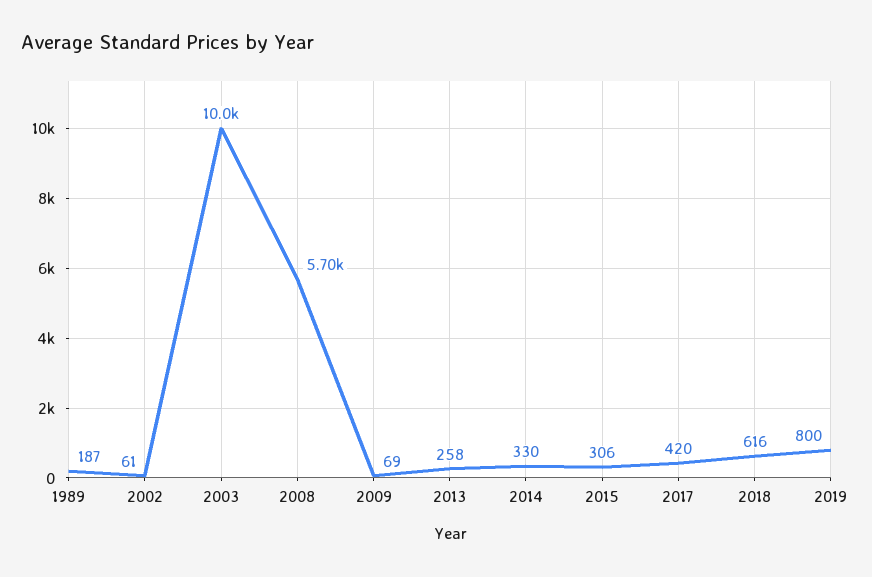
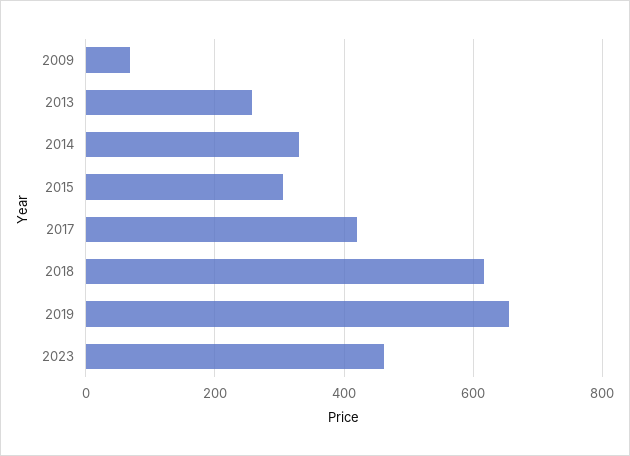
1989: 187 -> none
2002: 61 -> none
2003: 10000 -> none
2008: 5700 -> none
2019: 800 -> 660
2023: none -> 460

